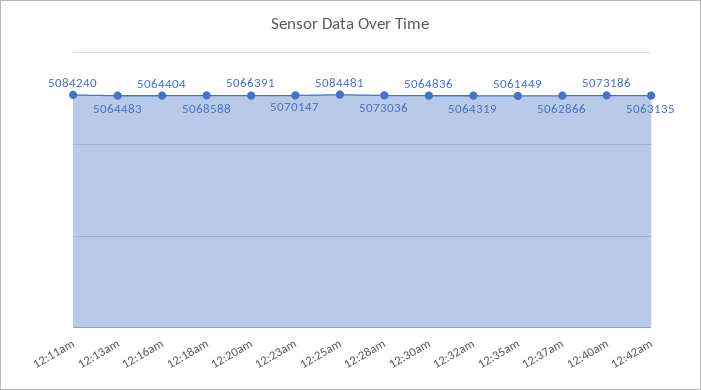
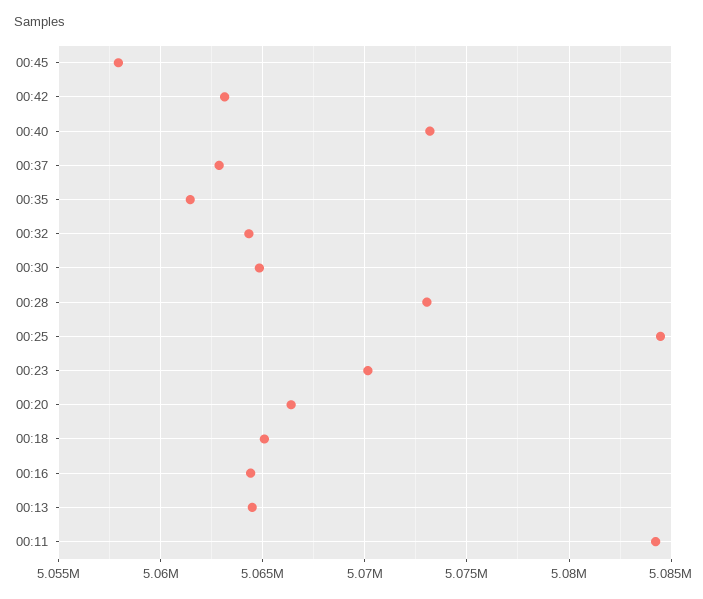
12:18am: 5068588 -> 5065000
00:45: none -> 5058000

